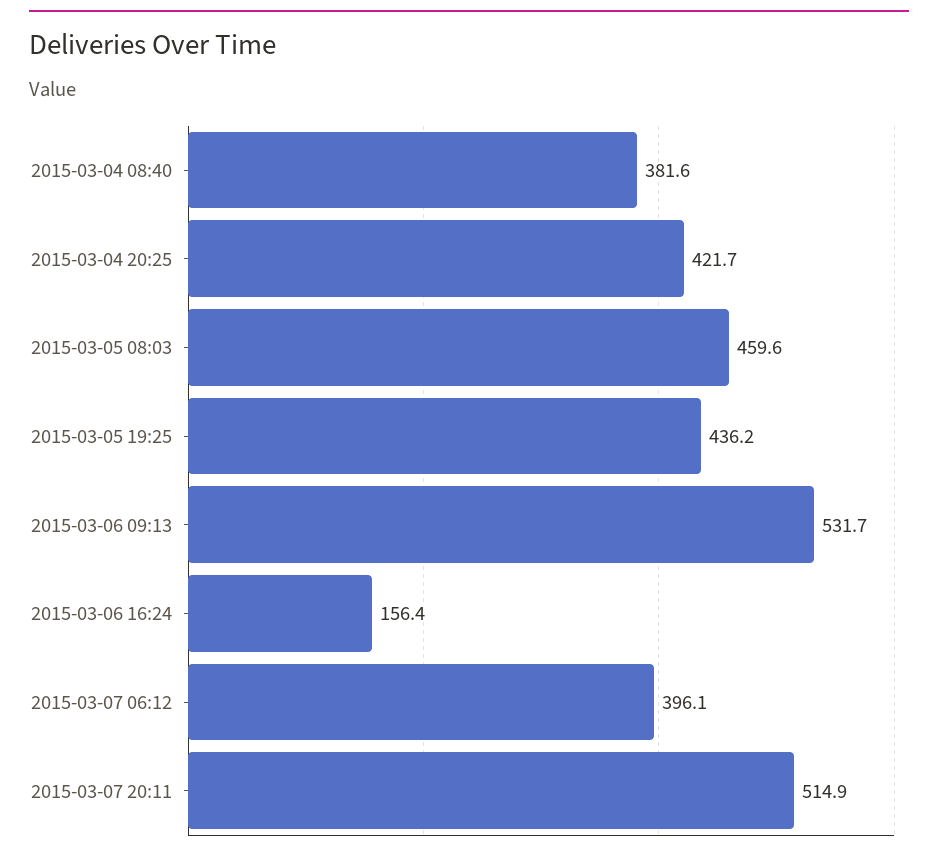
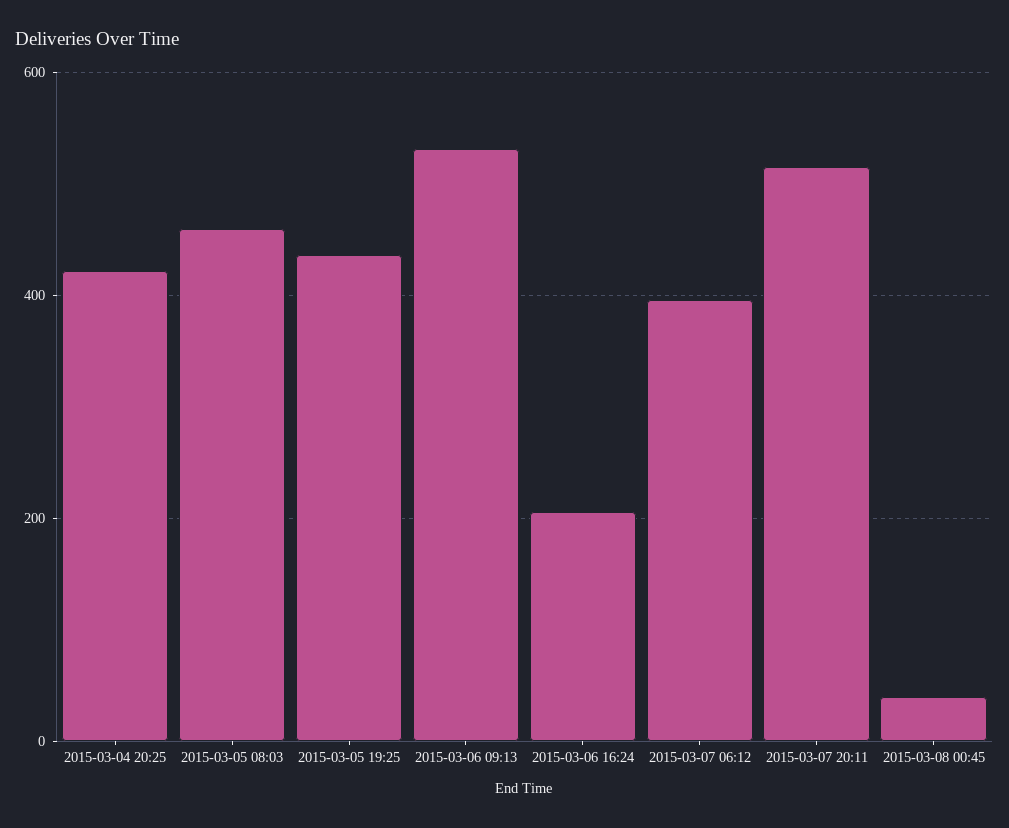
2015-03-04 08:40: 381.6 -> none
2015-03-06 16:24: 156.4 -> 200
2015-03-08 00:45: none -> 40

